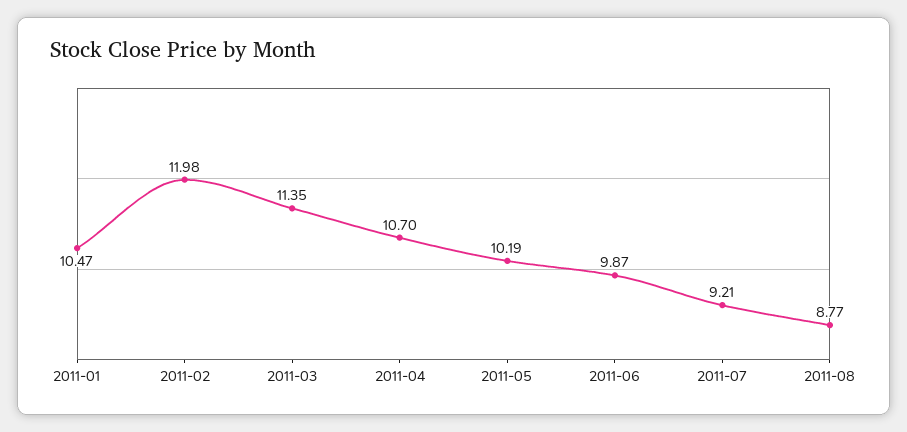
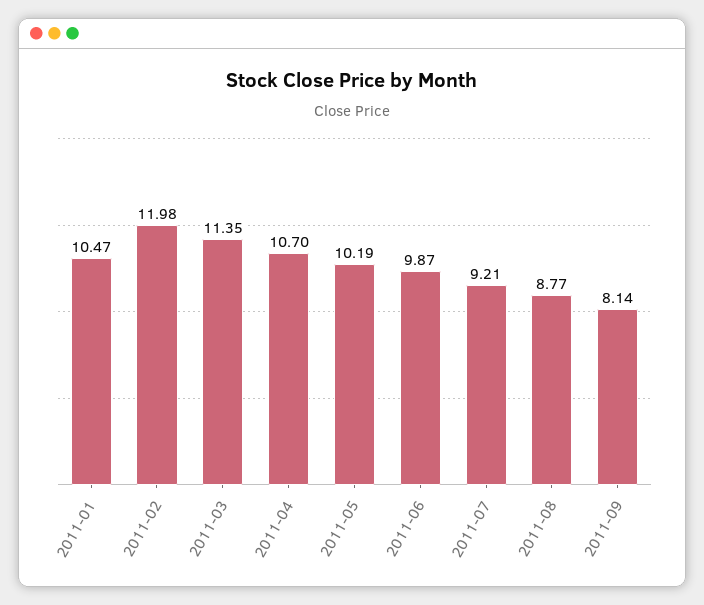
2011-09: none -> 8.14

